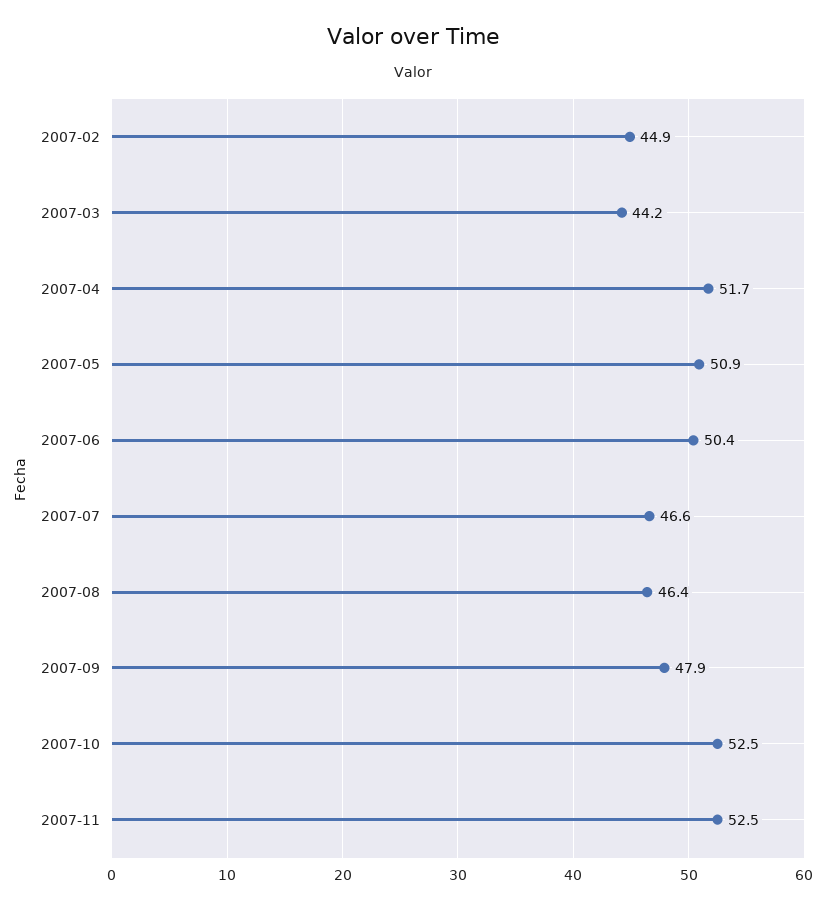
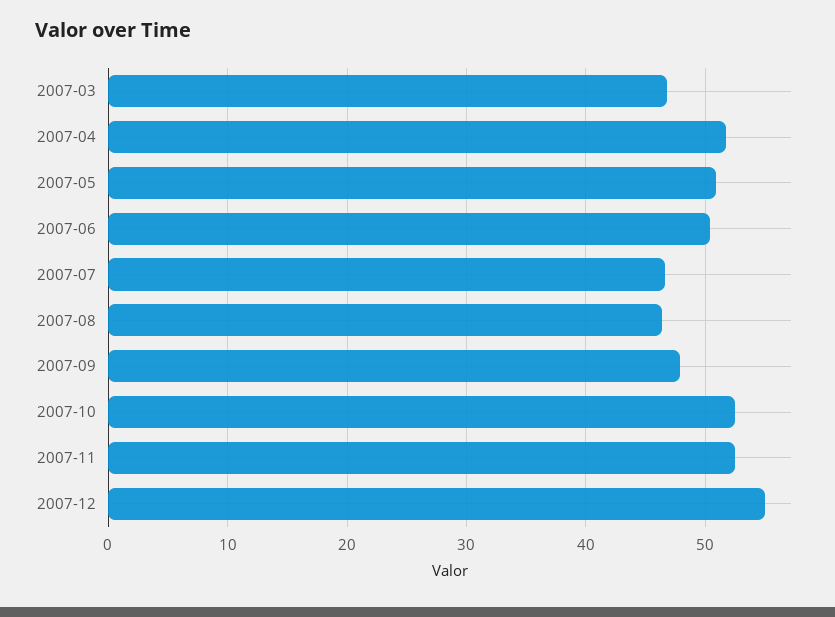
2007-02: 44.9 -> none
2007-03: 44.2 -> 47
2007-12: none -> 55

